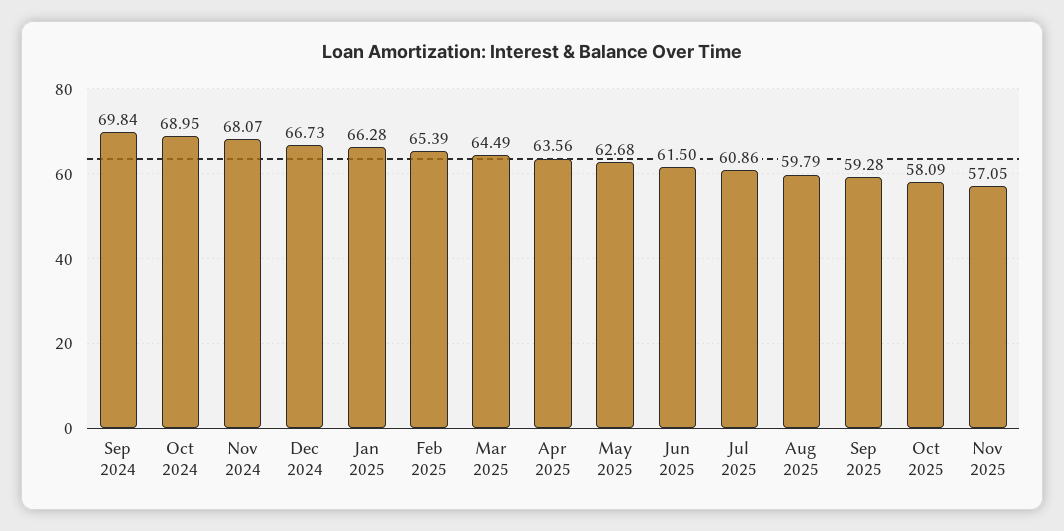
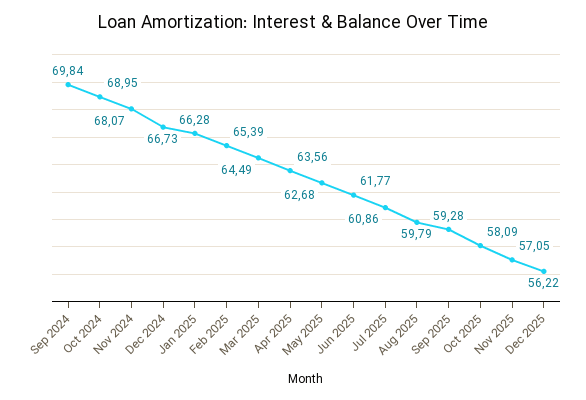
Jun 2025: 61.5 -> 61.77
Dec 2025: none -> 56.22

